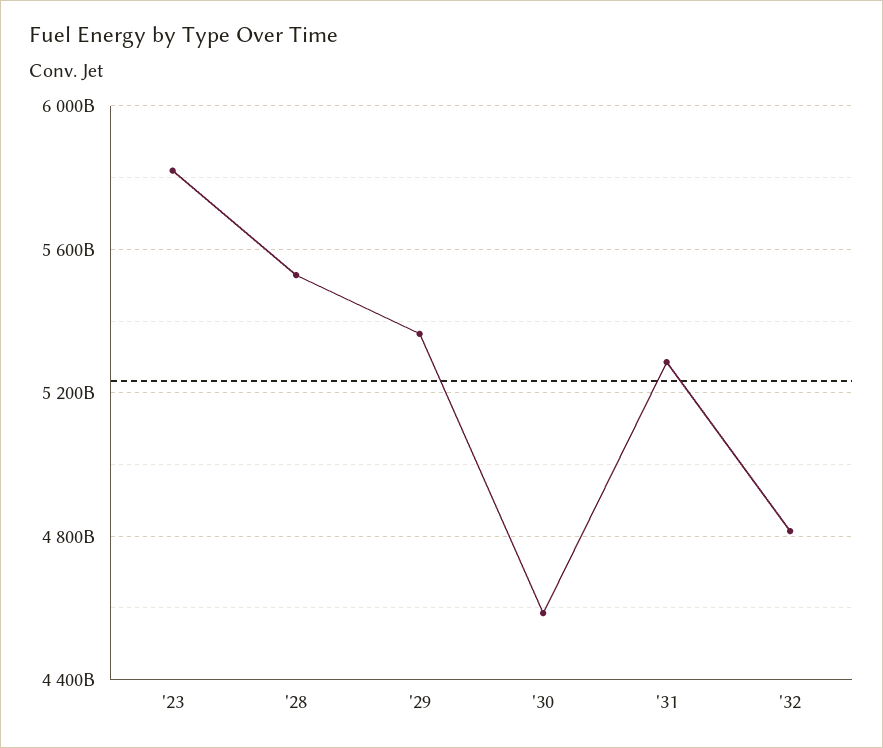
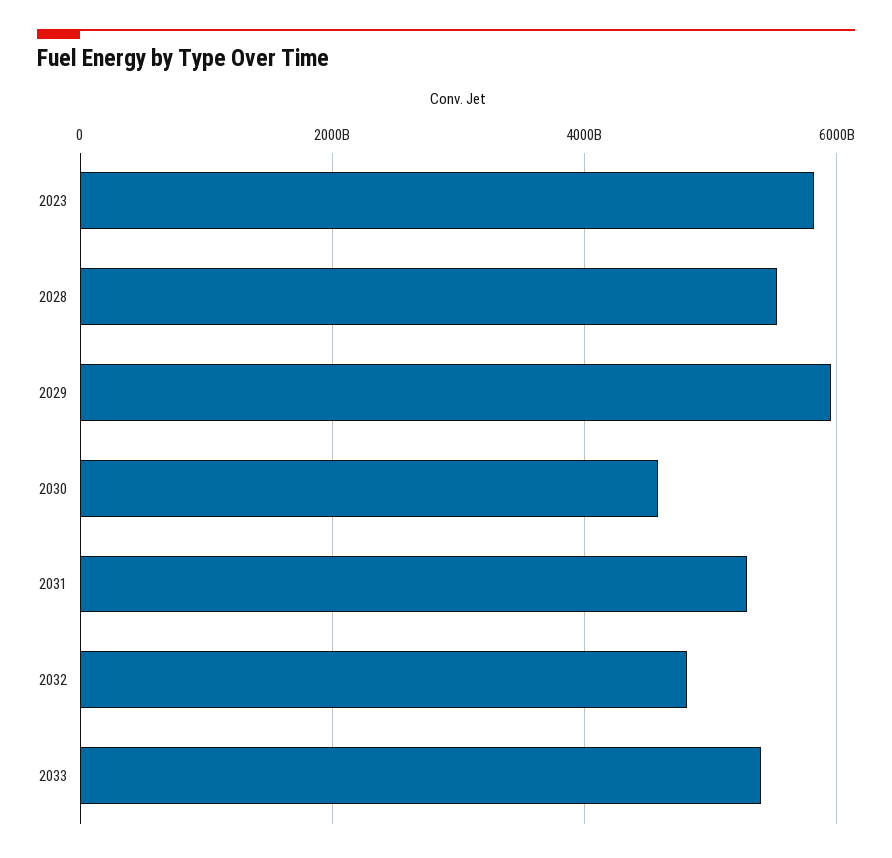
'29: 5350000000000 -> 6000000000000
2033: none -> 5400000000000

